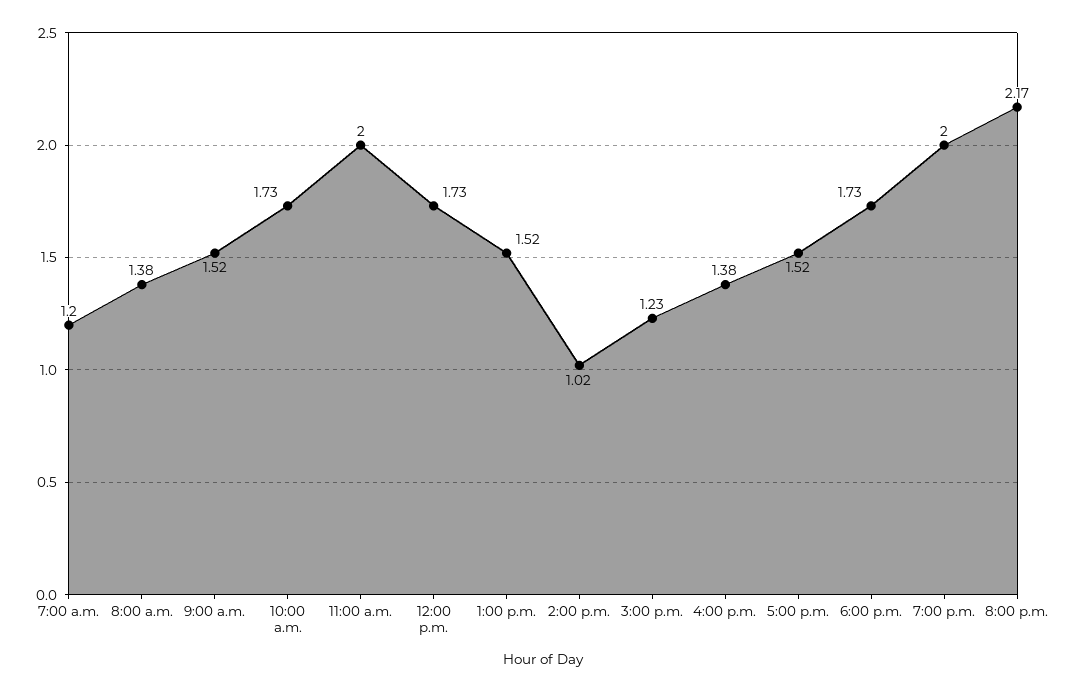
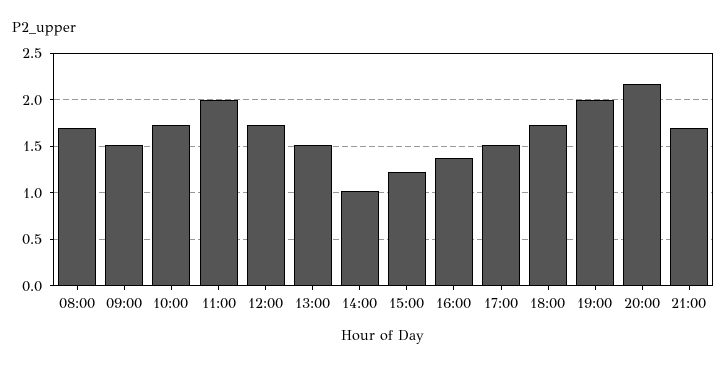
7:00 a.m.: 1.2 -> none
8:00 a.m.: 1.38 -> 1.7
21:00: none -> 1.7

